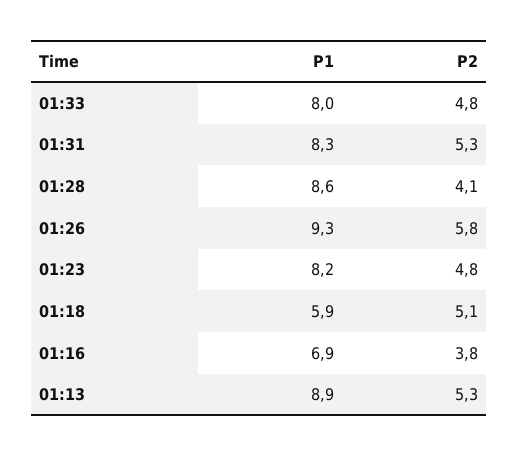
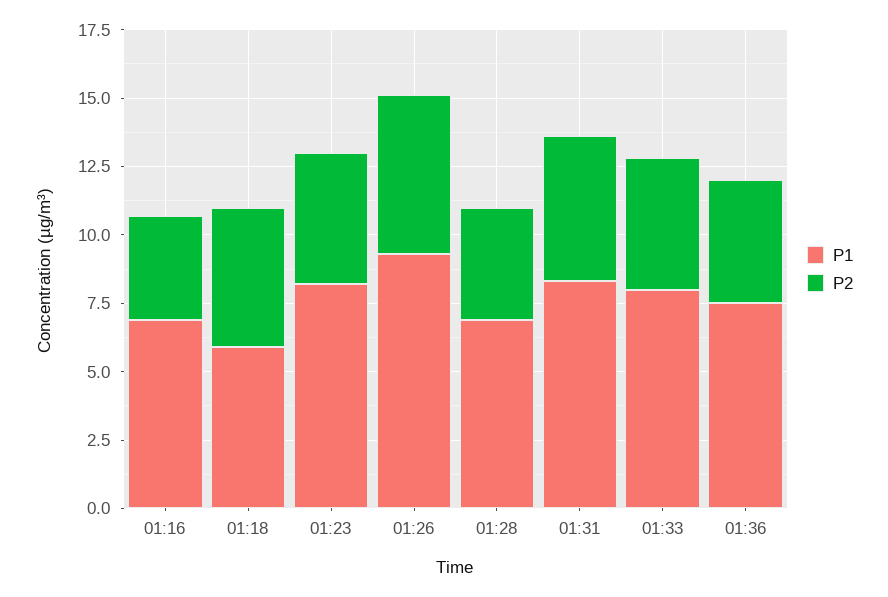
P1, 01:28: 8.6 -> 7
P1, 01:13: 8.9 -> none
P2, 01:13: 5.3 -> none
P1, 01:36: none -> 7.5
P2, 01:36: none -> 4.5

